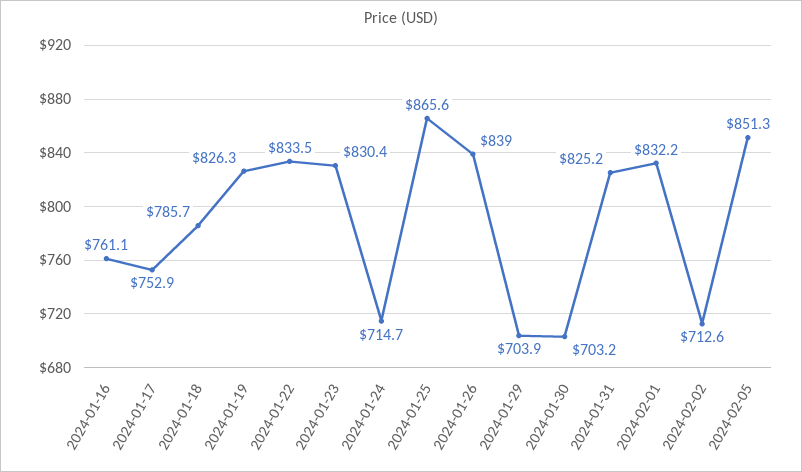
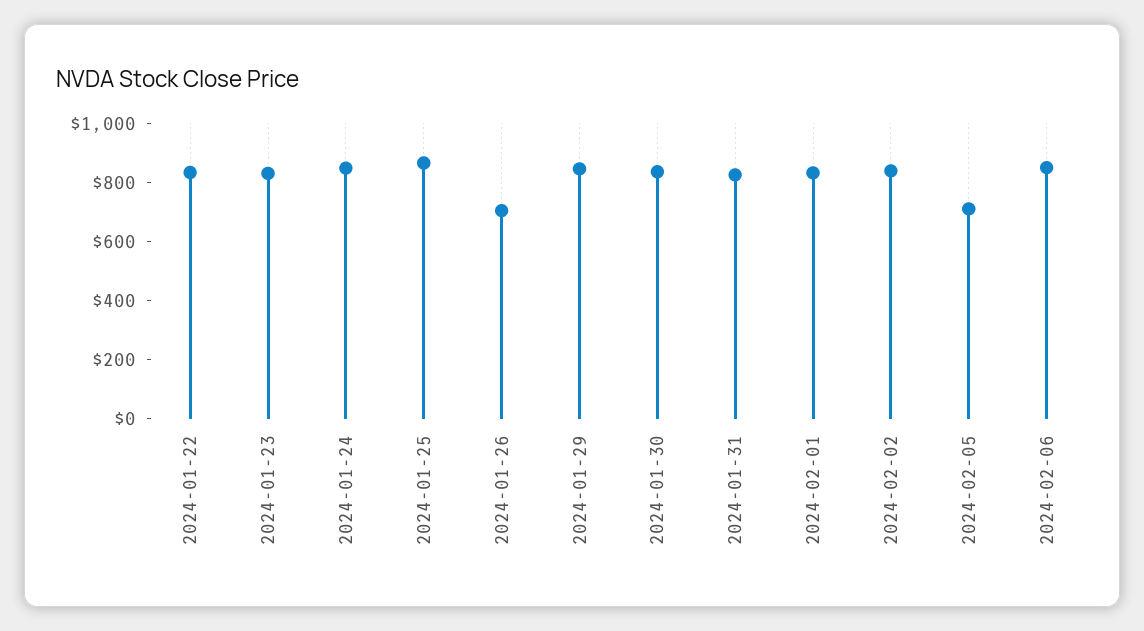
2024-01-16: 761.1 -> none
2024-01-17: 752.9 -> none
2024-01-18: 785.7 -> none
2024-01-19: 826.3 -> none
2024-01-24: 714.7 -> 850
2024-01-26: 839 -> 700
2024-01-29: 703.9 -> 850
2024-01-30: 703.2 -> 850
2024-02-02: 712.6 -> 850
2024-02-05: 851.3 -> 700
2024-02-06: none -> 850

